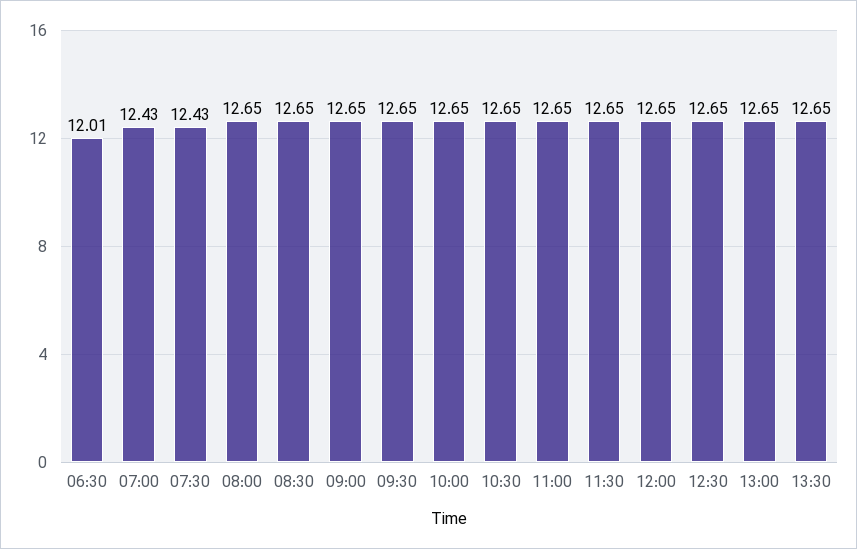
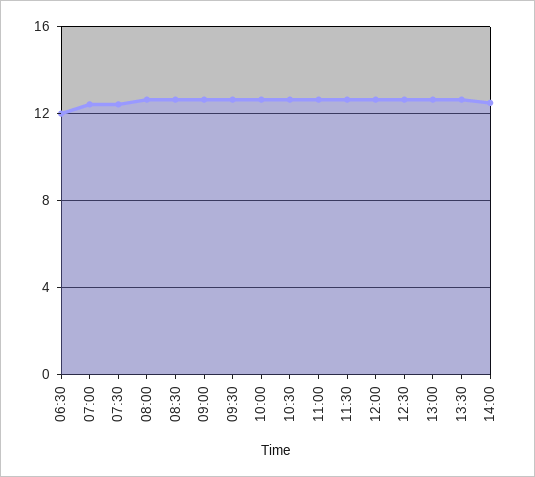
14:00: none -> 12.5

